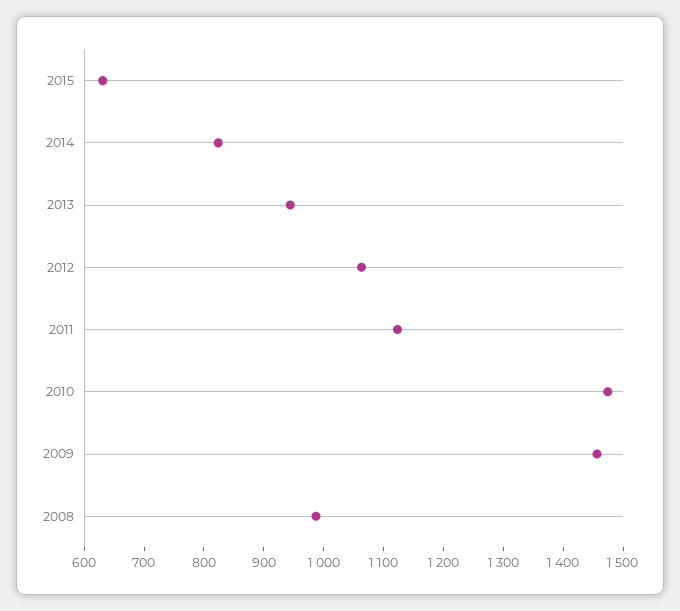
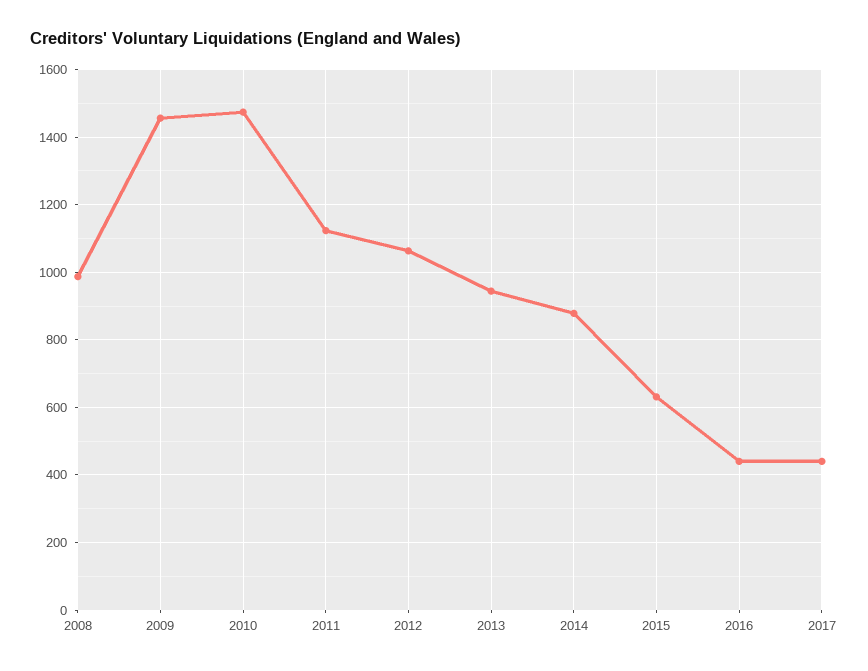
2014: 820 -> 880
2016: none -> 440
2017: none -> 440

